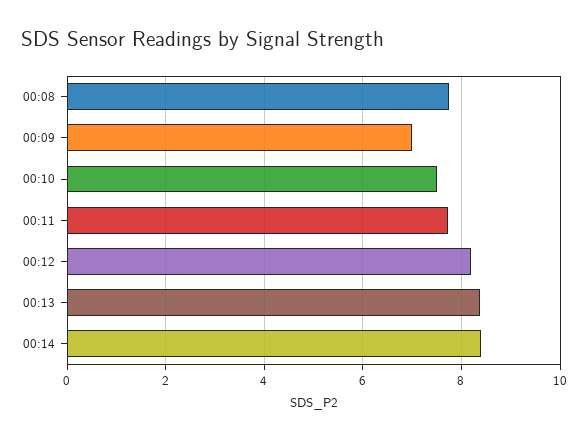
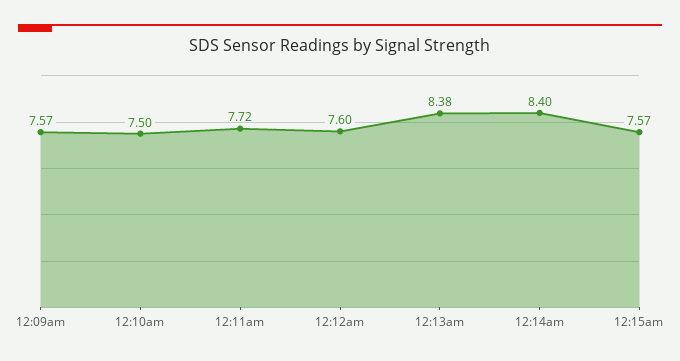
00:08: 7.8 -> none
00:09: 7 -> 7.57
00:12: 8.2 -> 7.6
12:15am: none -> 7.57

